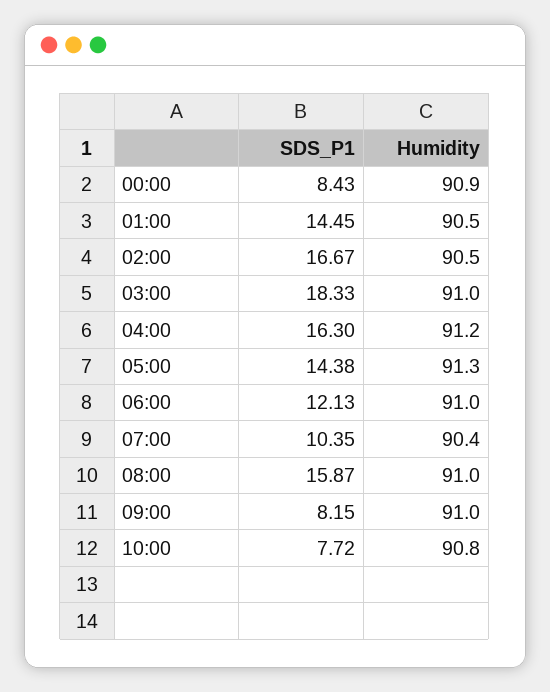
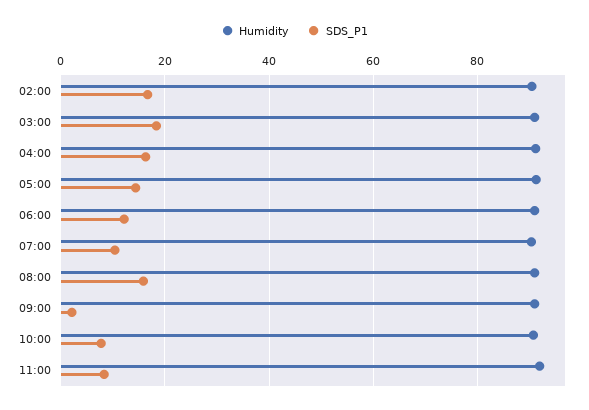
SDS_P1, 00:00: 8.43 -> none
Humidity, 00:00: 90.9 -> none
SDS_P1, 01:00: 14.45 -> none
Humidity, 01:00: 90.5 -> none
SDS_P1, 09:00: 8.15 -> 2
Humidity, 11:00: none -> 92
SDS_P1, 11:00: none -> 8

